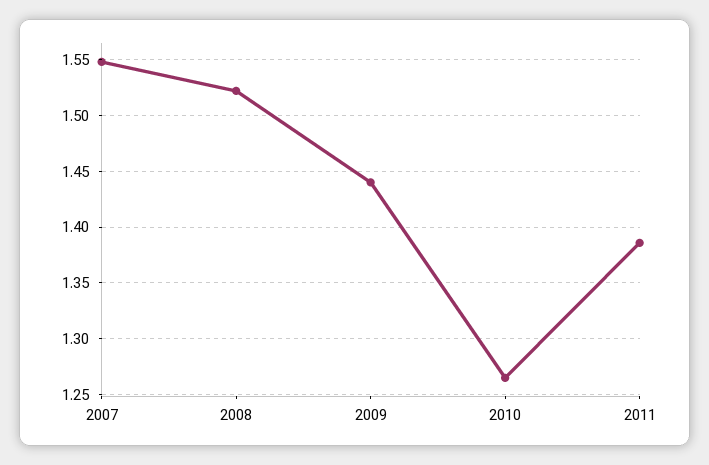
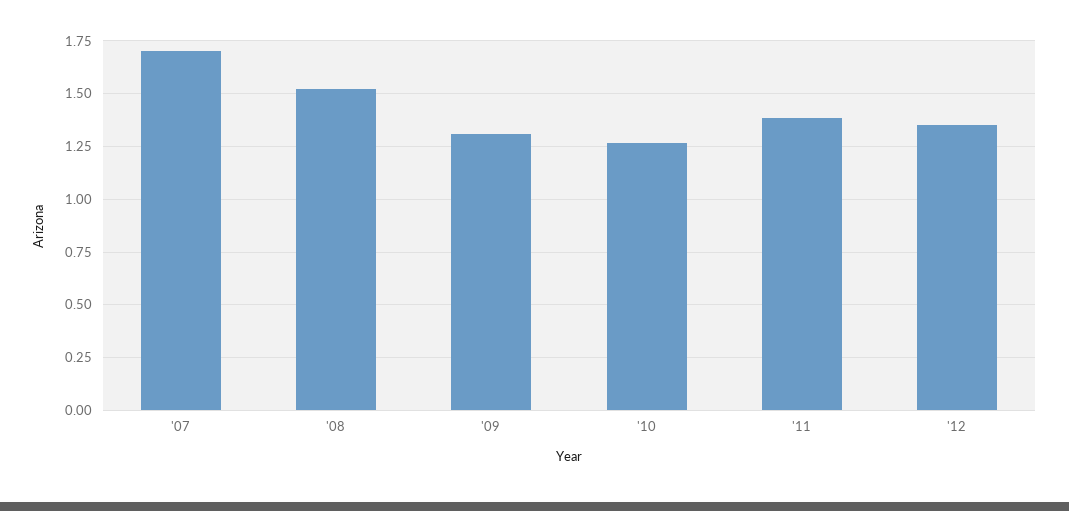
2007: 1.55 -> 1.7
2009: 1.44 -> 1.3
'12: none -> 1.35

